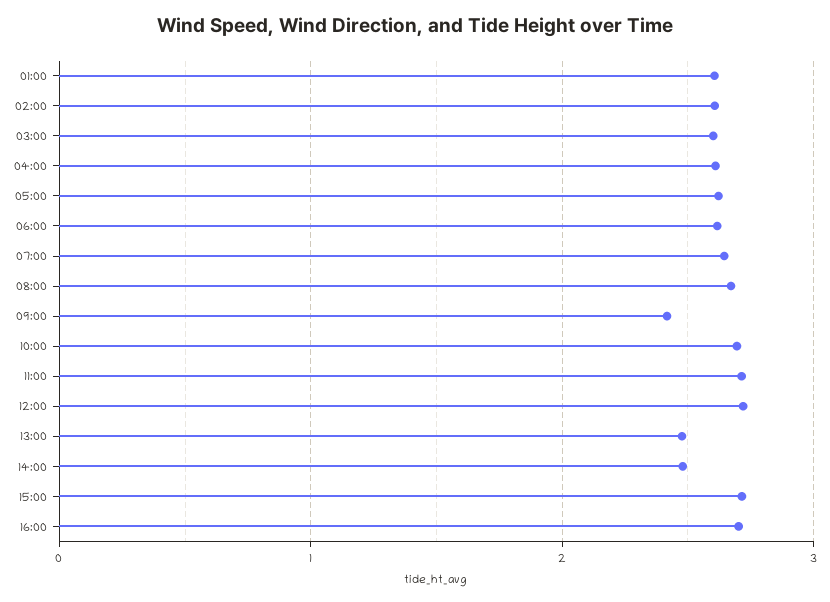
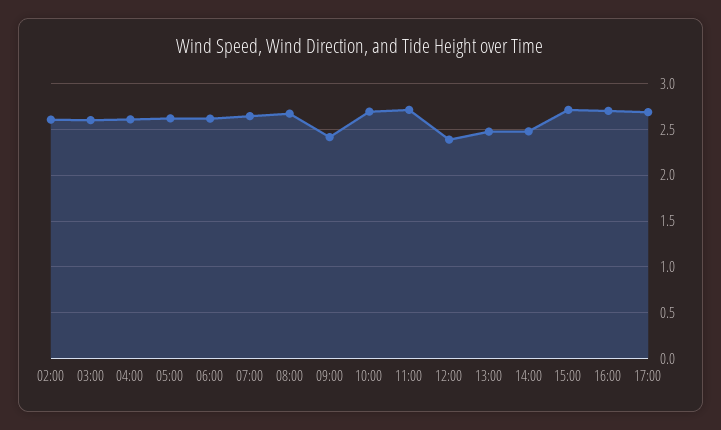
01:00: 2.6 -> none
12:00: 2.7 -> 2.4
17:00: none -> 2.7

